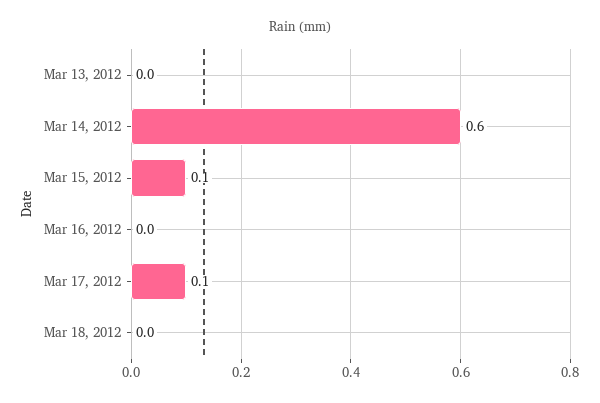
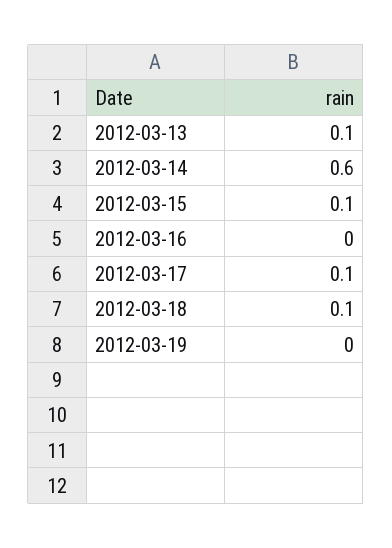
Mar 13, 2012: 0 -> 0.1
Mar 18, 2012: 0 -> 0.1
2012-03-19: none -> 0

